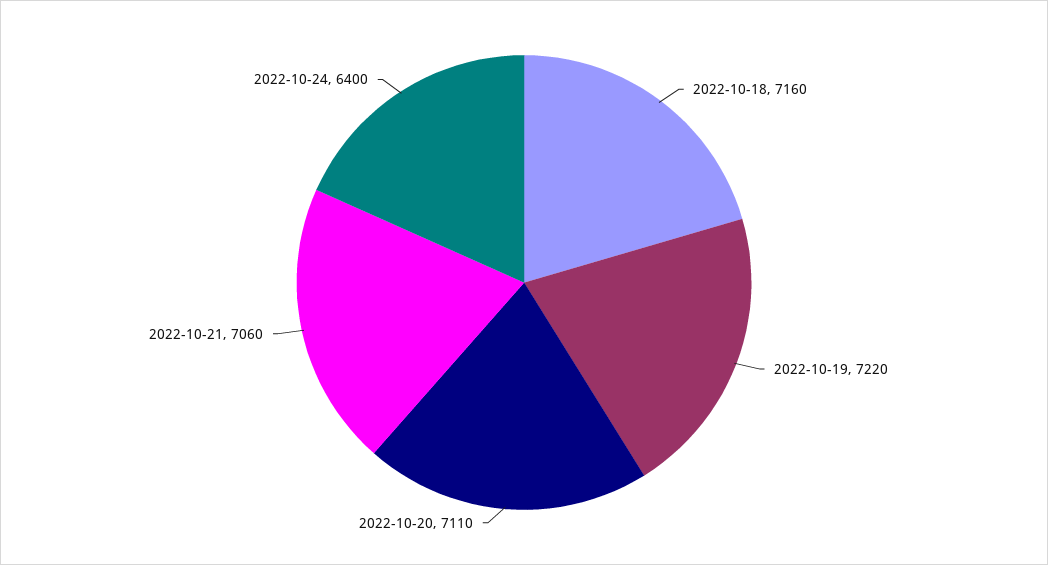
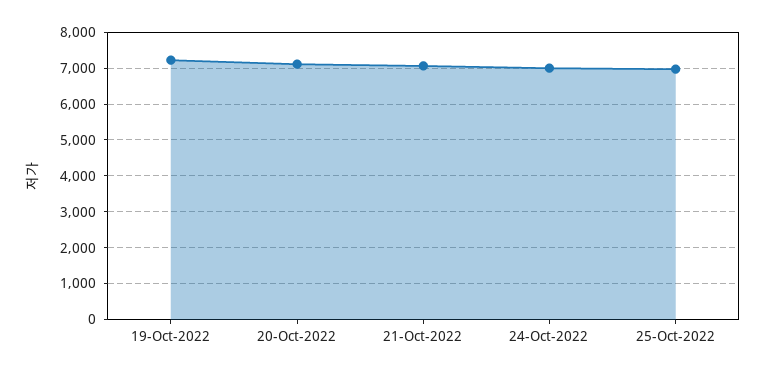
2022-10-18: 7160 -> none
2022-10-24: 6400 -> 7000
25-Oct-2022: none -> 7000

